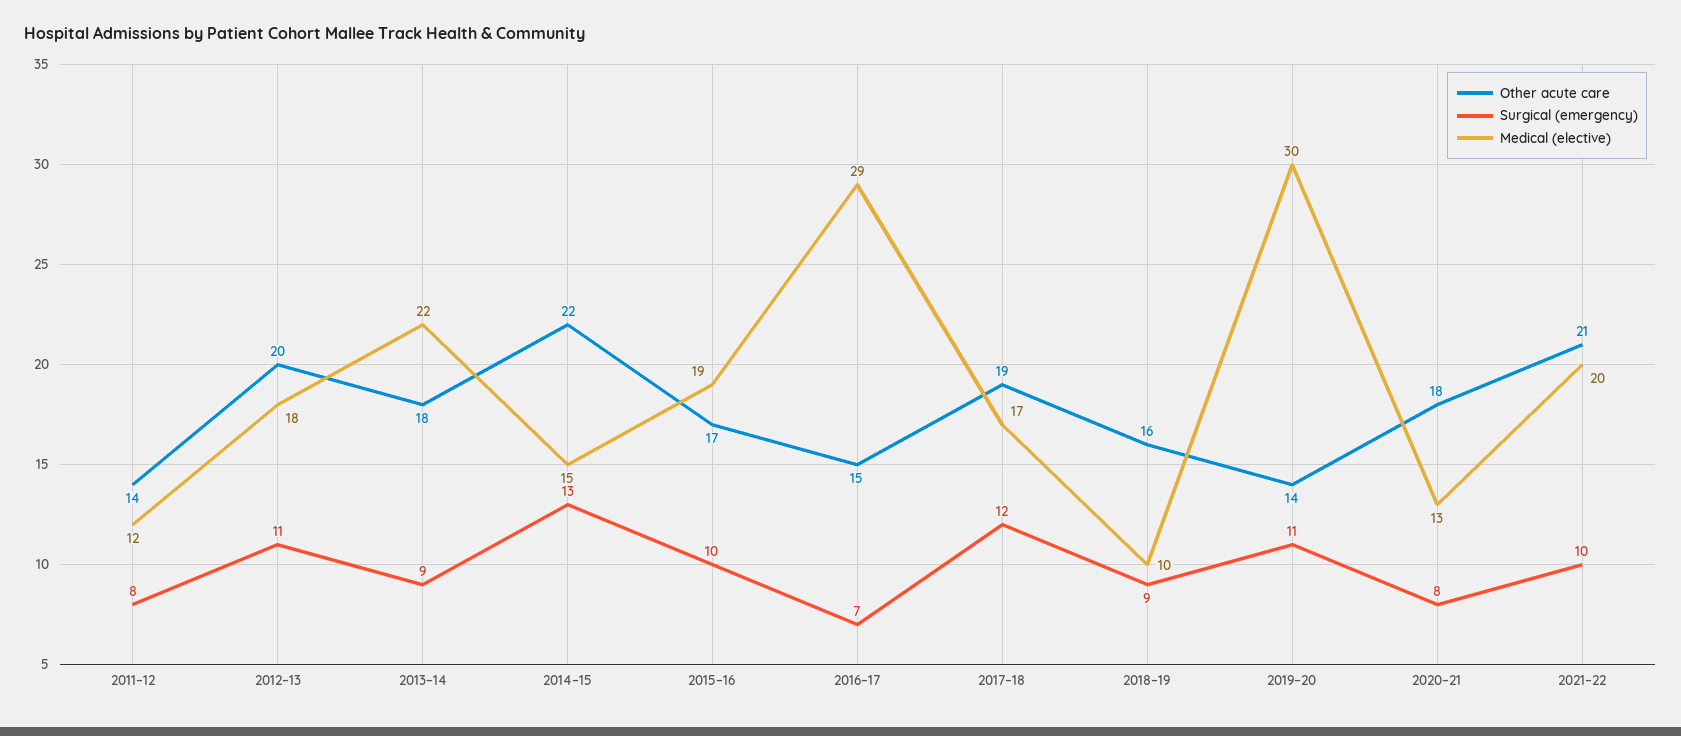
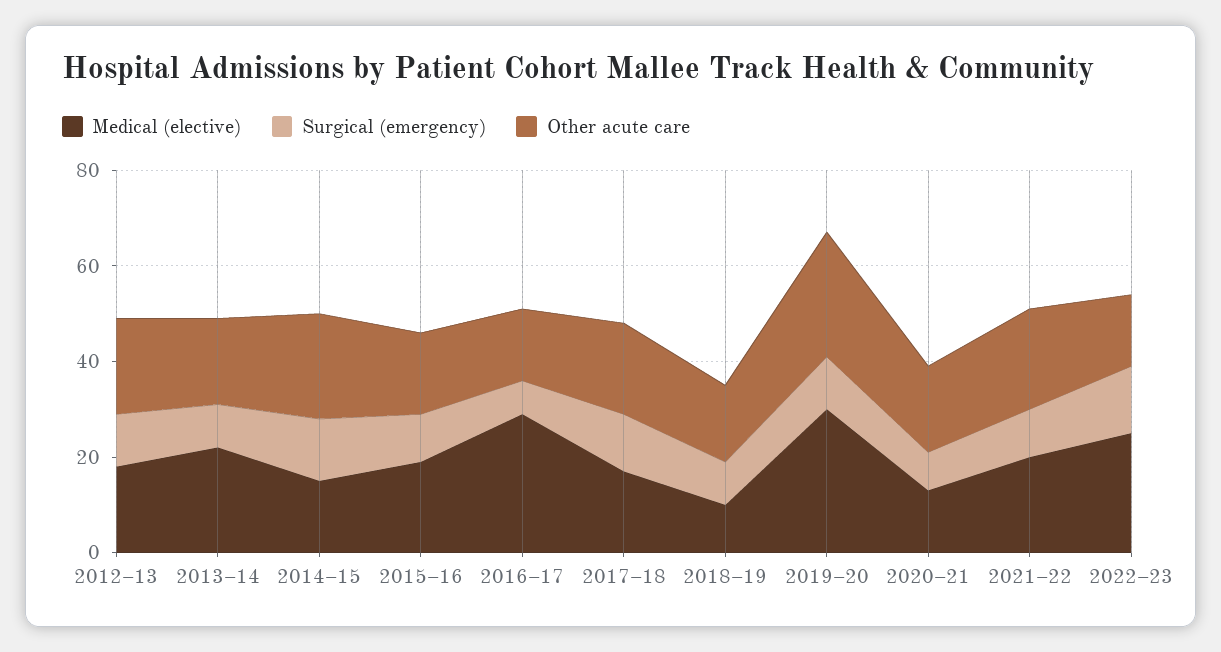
Other acute care, 2011–12: 14 -> none
Surgical (emergency), 2011–12: 8 -> none
Medical (elective), 2011–12: 12 -> none
Other acute care, 2019–20: 14 -> 25
Medical (elective), 2022–23: none -> 25
Surgical (emergency), 2022–23: none -> 15
Other acute care, 2022–23: none -> 15

